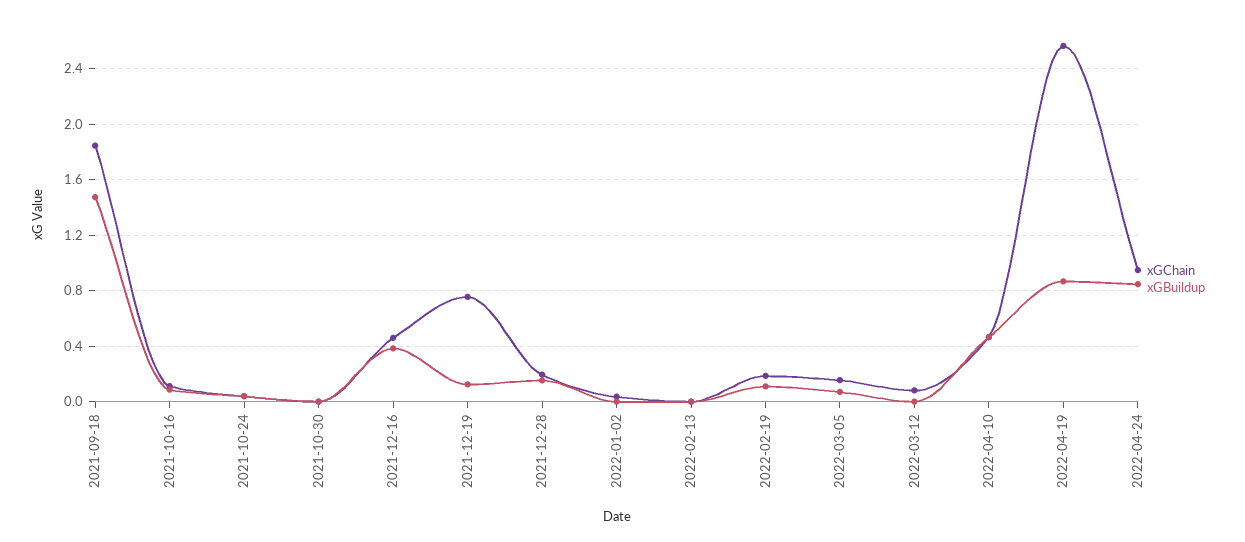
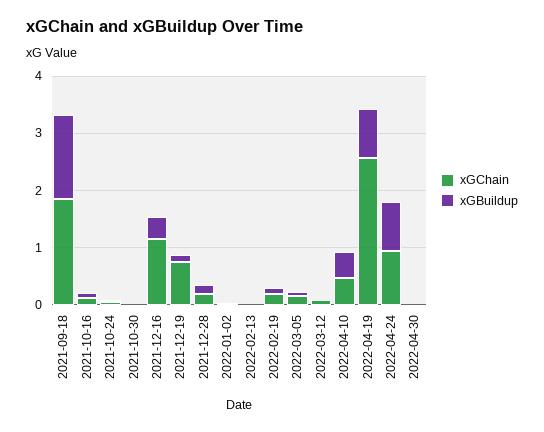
xGChain, 2021-12-16: 0.45 -> 1.2
xGChain, 2022-04-30: none -> 0
xGBuildup, 2022-04-30: none -> 0

